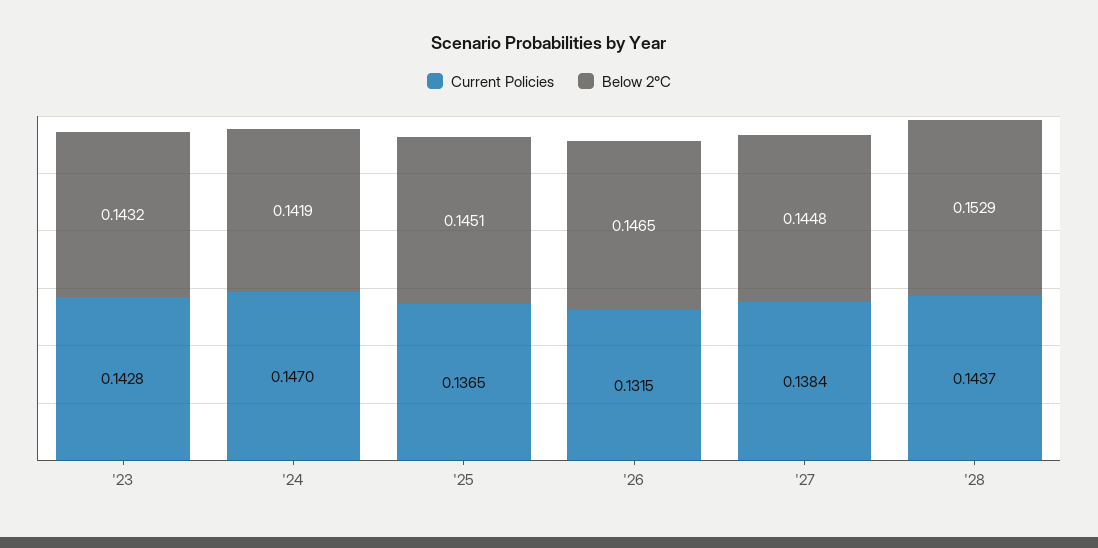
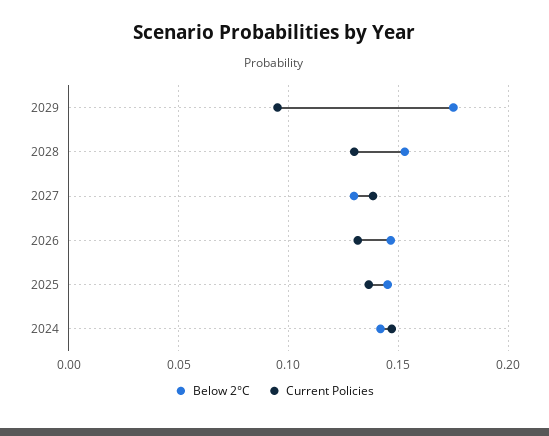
Current Policies, '23: 0.1428 -> none
Below 2°C, '23: 0.1432 -> none
Below 2°C, '27: 0.1448 -> 0.13
Current Policies, '28: 0.1437 -> 0.13
Below 2°C, 2029: none -> 0.175
Current Policies, 2029: none -> 0.095

